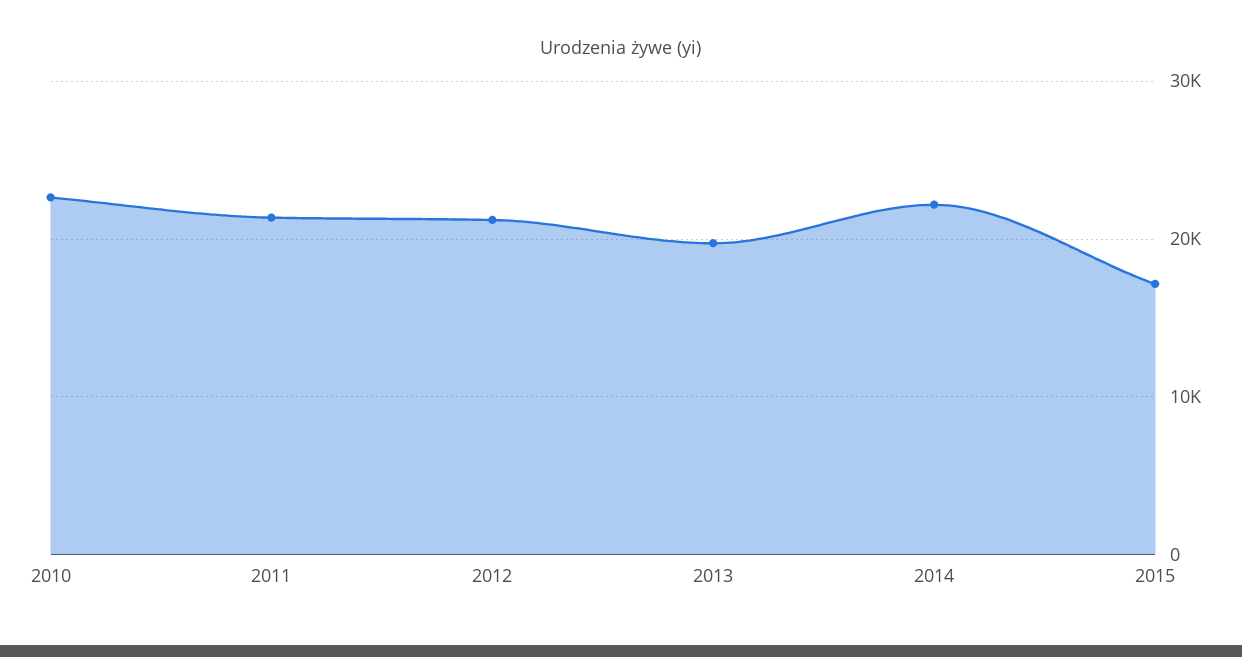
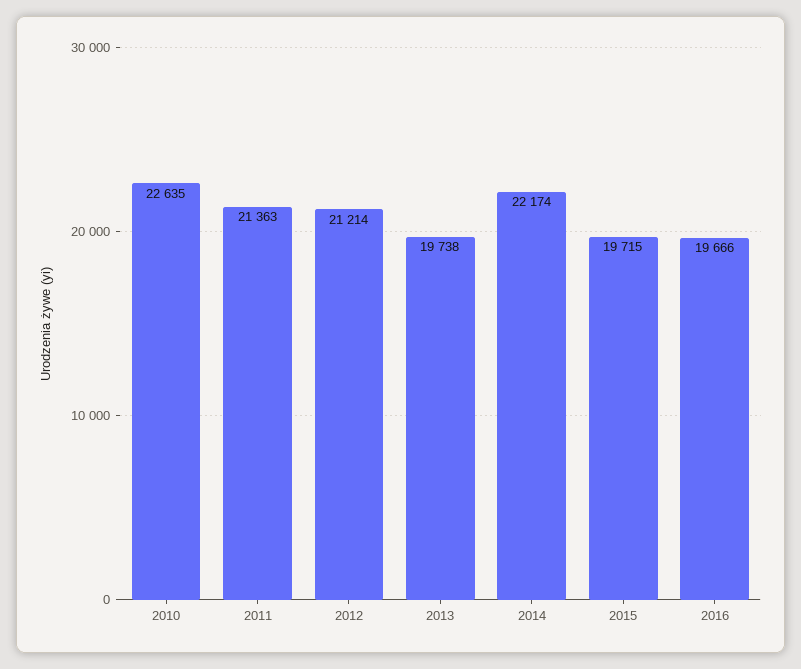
2015: 17000 -> 19715
2016: none -> 19666

